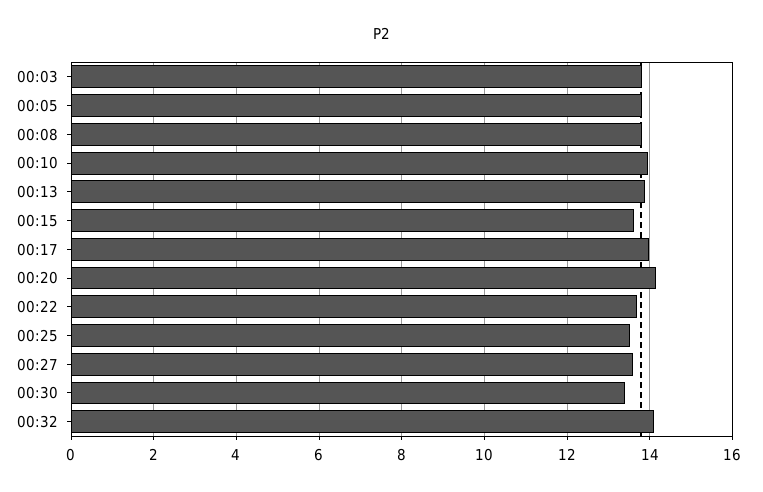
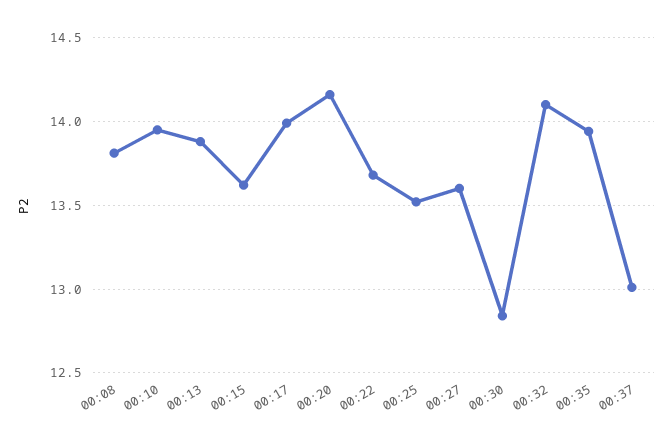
00:03: 13.8 -> none
00:05: 13.8 -> none
00:30: 13.4 -> 12.85
00:35: none -> 13.95
00:37: none -> 13

